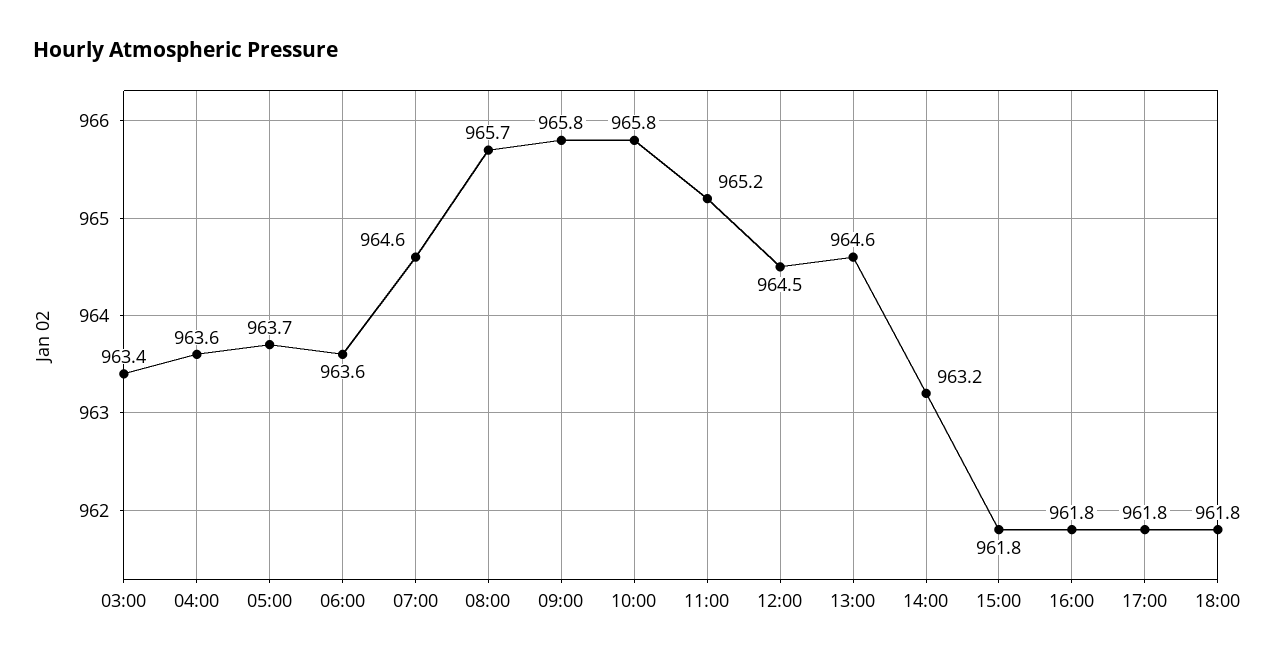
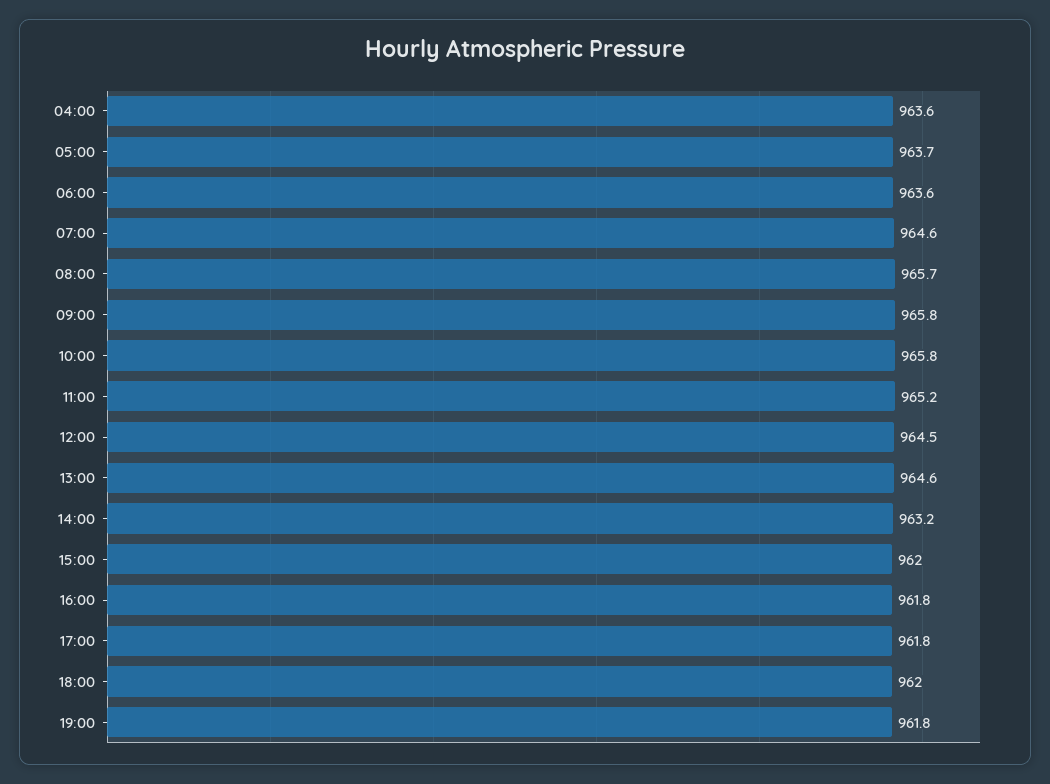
03:00: 963.4 -> none
15:00: 961.8 -> 962
18:00: 961.8 -> 962
19:00: none -> 961.8

